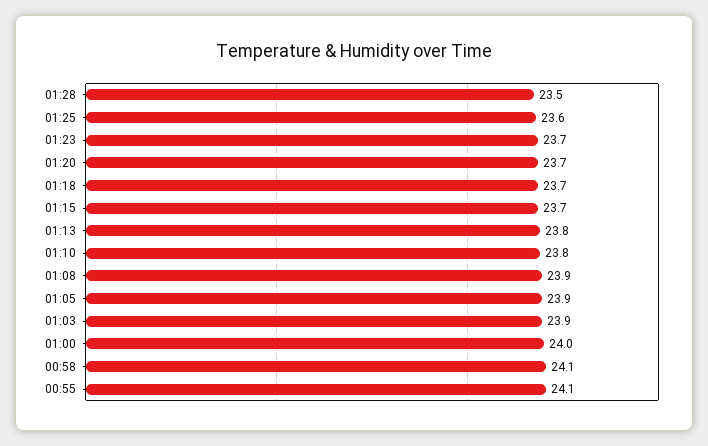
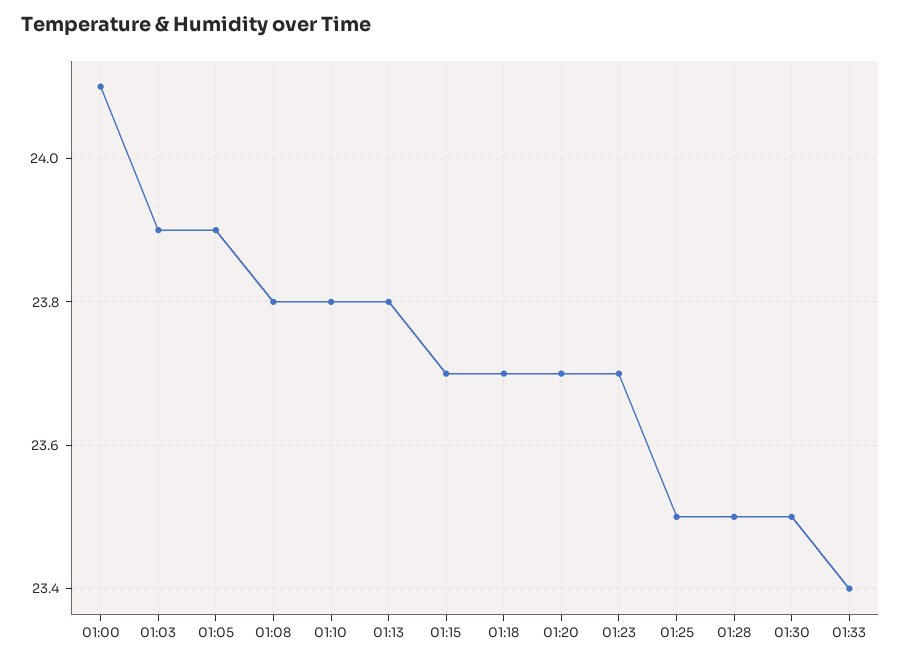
01:25: 23.6 -> 23.5
01:08: 23.9 -> 23.8
01:00: 24 -> 24.1
00:58: 24.1 -> none
00:55: 24.1 -> none
01:30: none -> 23.5
01:33: none -> 23.4

